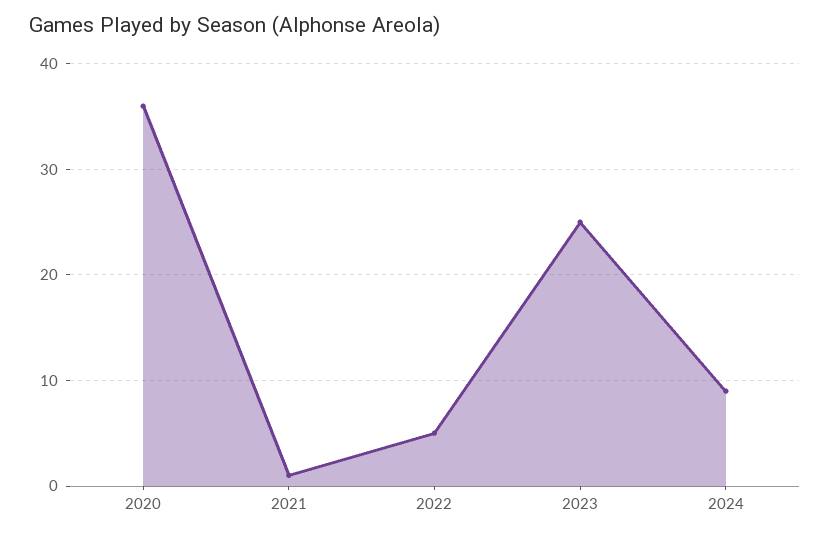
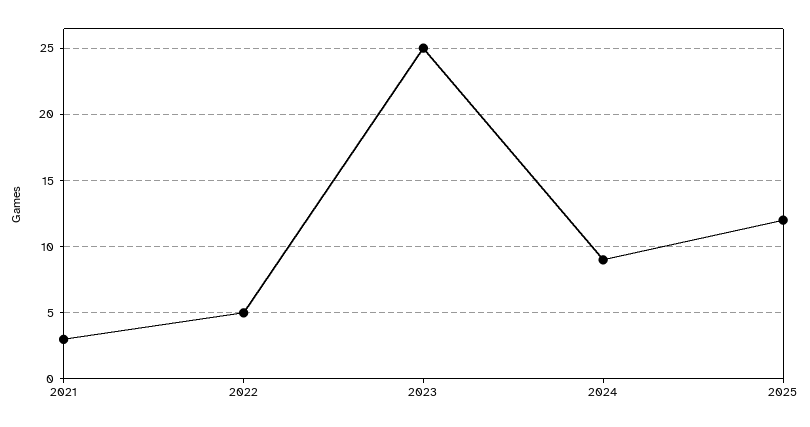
2020: 36 -> none
2021: 1 -> 3
2025: none -> 12

